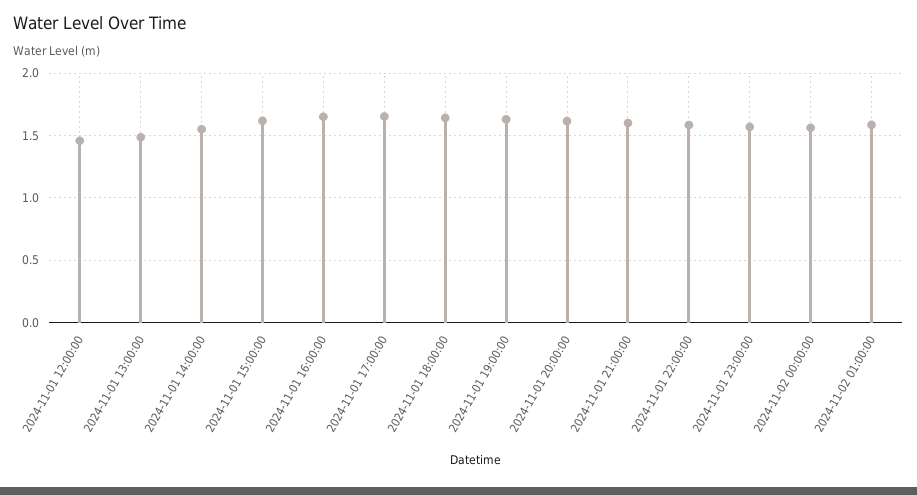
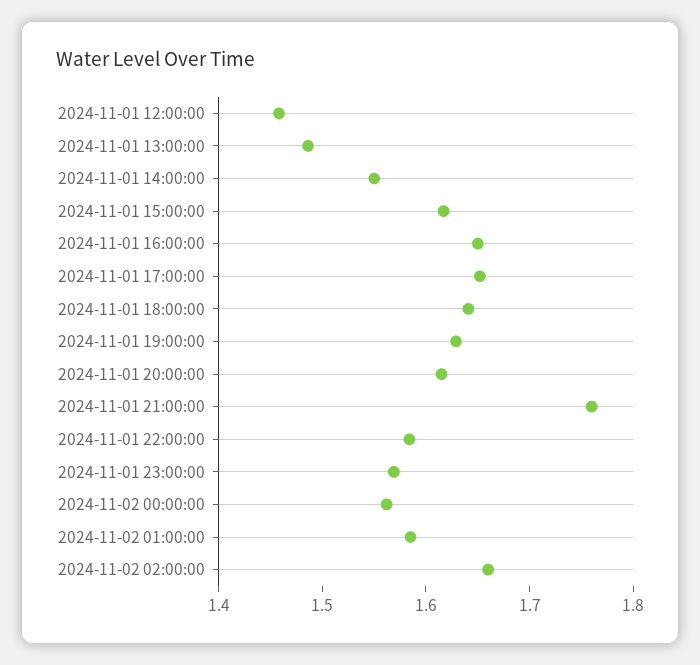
2024-11-01 21:00:00: 1.6 -> 1.76
2024-11-02 02:00:00: none -> 1.66

